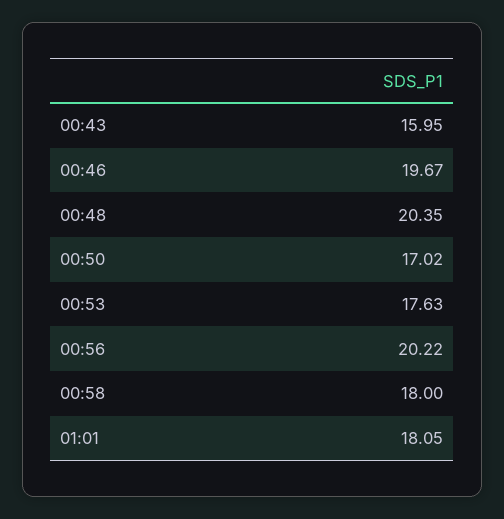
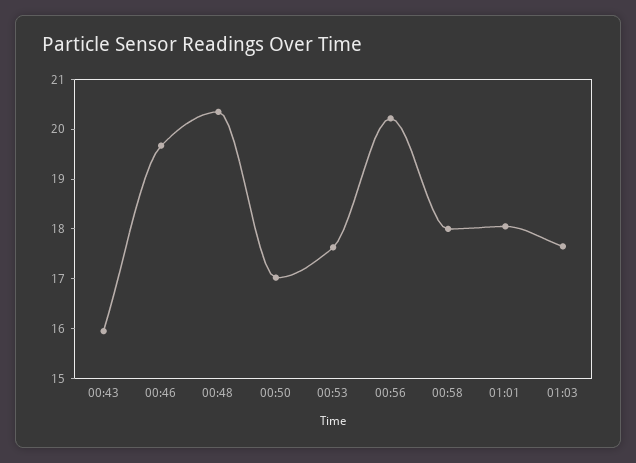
01:03: none -> 17.6

